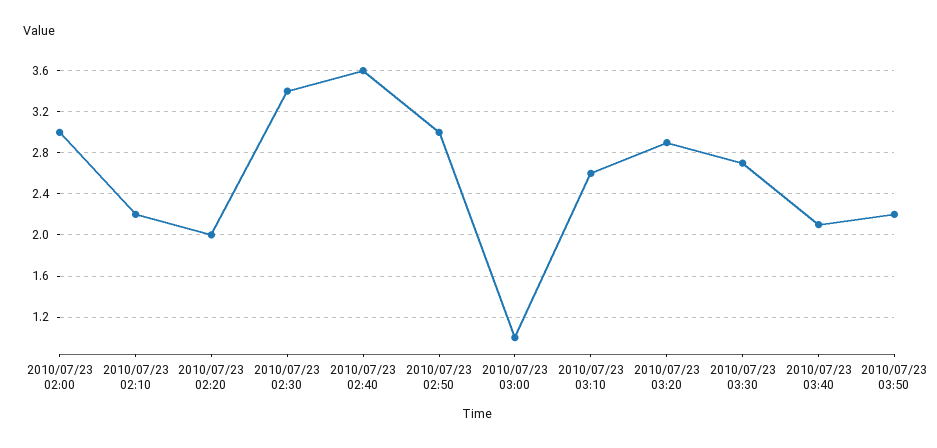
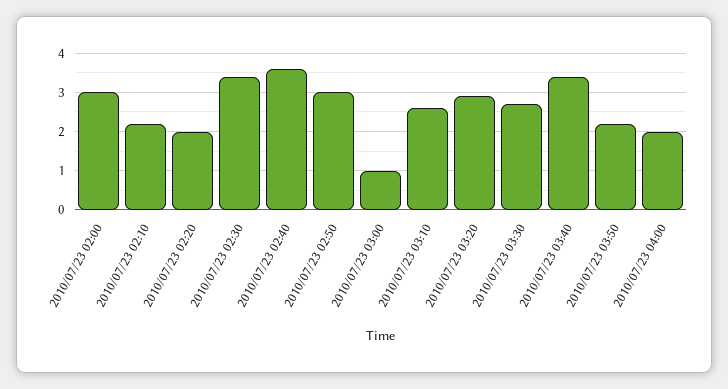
2010/07/23 03:40: 2.1 -> 3.5
2010/07/23 04:00: none -> 2

